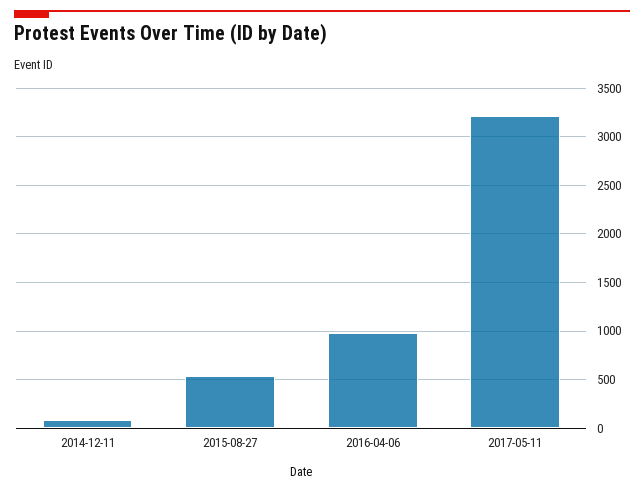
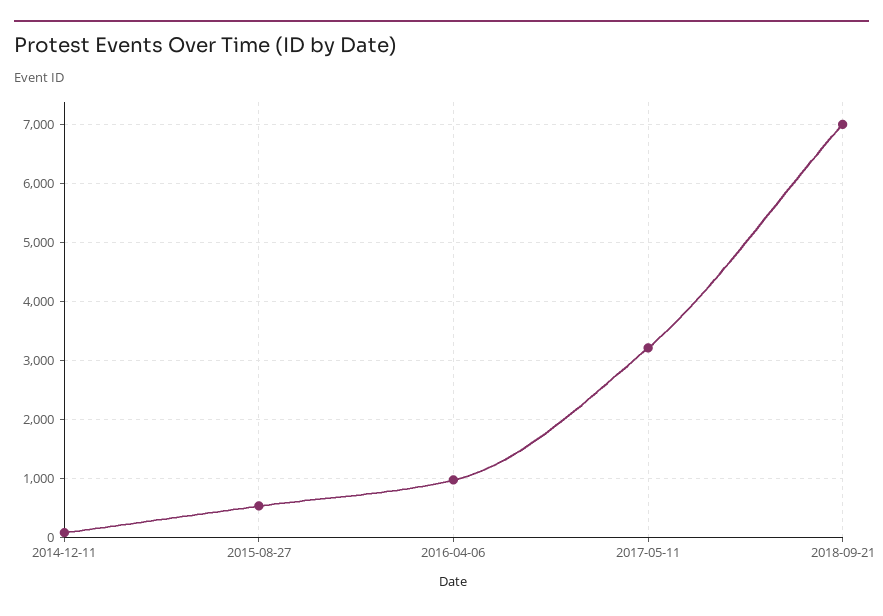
2018-09-21: none -> 7000

